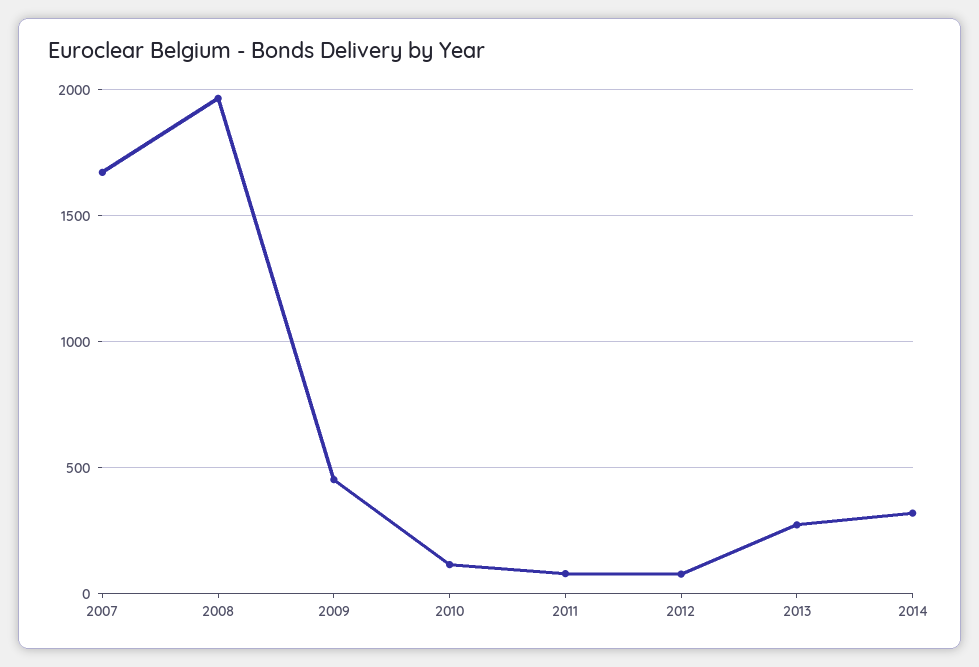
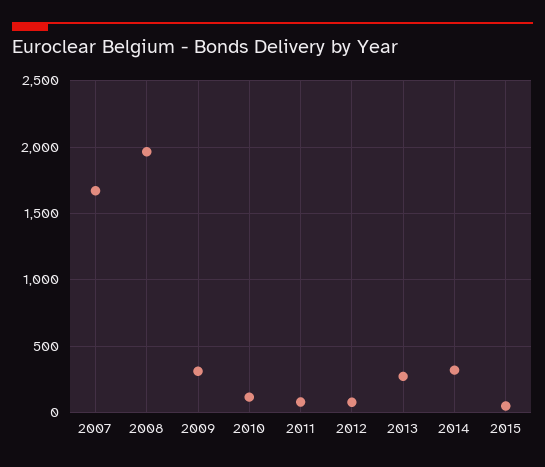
2009: 450 -> 300
2015: none -> 50

